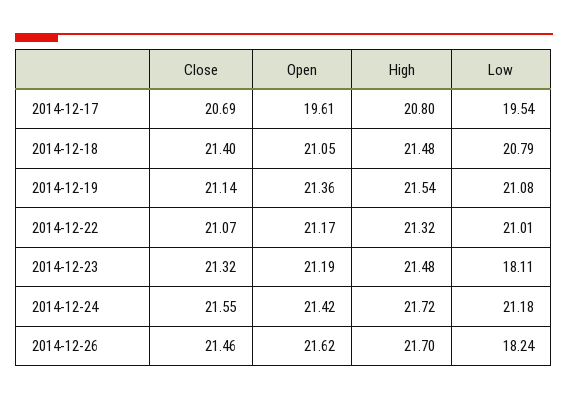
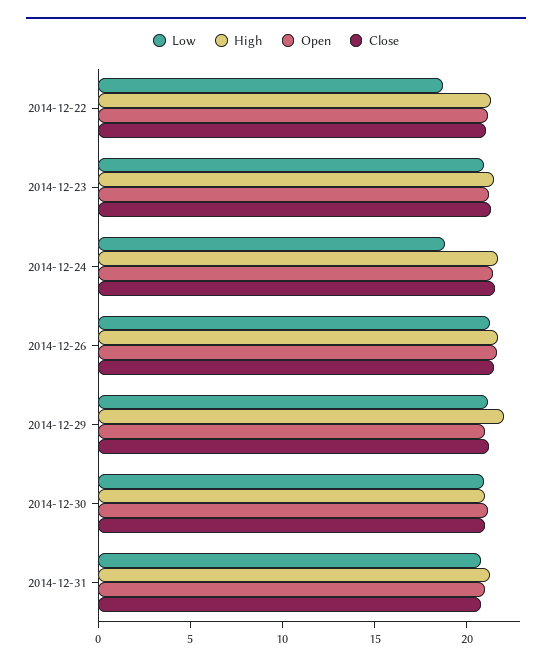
Close, 2014-12-17: 20.69 -> none
Open, 2014-12-17: 19.61 -> none
High, 2014-12-17: 20.8 -> none
Low, 2014-12-17: 19.54 -> none
Close, 2014-12-18: 21.4 -> none
Open, 2014-12-18: 21.05 -> none
High, 2014-12-18: 21.48 -> none
Low, 2014-12-18: 20.79 -> none
Close, 2014-12-19: 21.14 -> none
Open, 2014-12-19: 21.36 -> none
High, 2014-12-19: 21.54 -> none
Low, 2014-12-19: 21.08 -> none
Low, 2014-12-22: 21.01 -> 19
Low, 2014-12-23: 18.11 -> 21
Low, 2014-12-24: 21.18 -> 19
Low, 2014-12-26: 18.24 -> 21
Low, 2014-12-29: none -> 21
High, 2014-12-29: none -> 22
Open, 2014-12-29: none -> 21
Close, 2014-12-29: none -> 21
Low, 2014-12-30: none -> 21
High, 2014-12-30: none -> 21
Open, 2014-12-30: none -> 21
Close, 2014-12-30: none -> 21
Low, 2014-12-31: none -> 21
High, 2014-12-31: none -> 21
Open, 2014-12-31: none -> 21
Close, 2014-12-31: none -> 21

